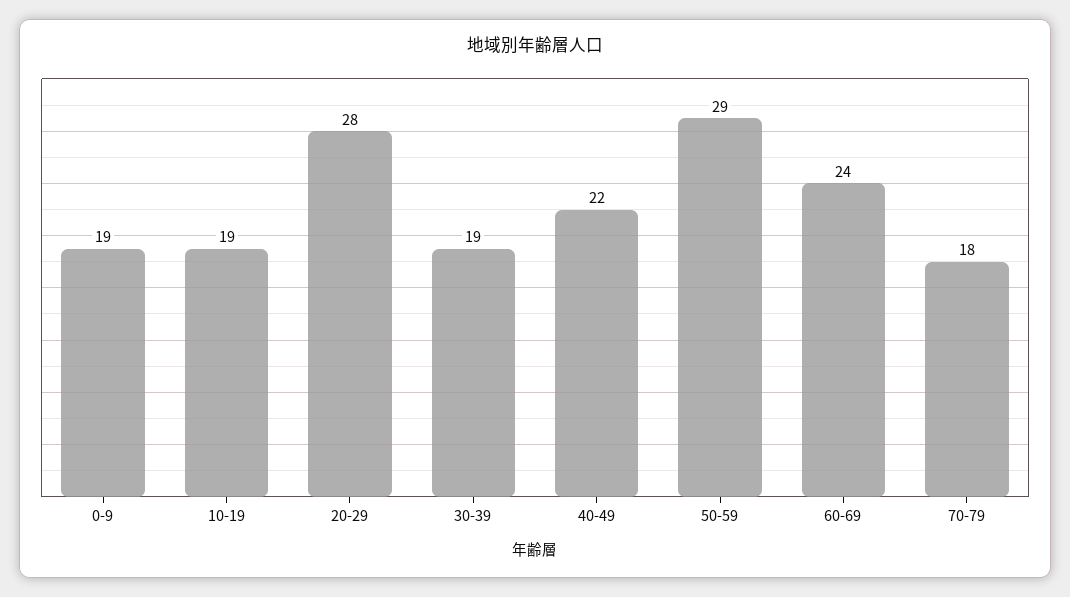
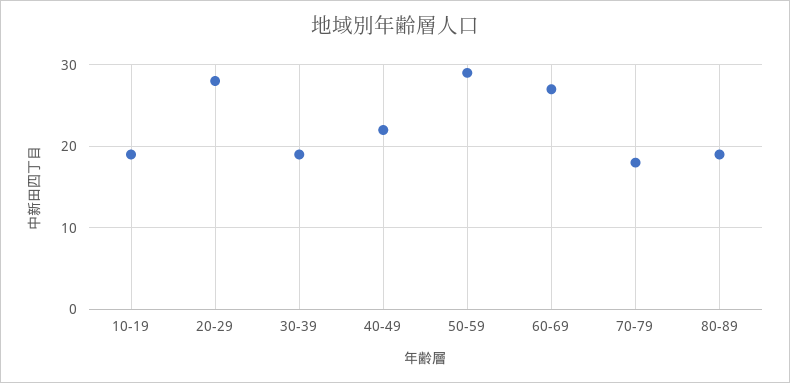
0-9: 19 -> none
60-69: 24 -> 27
80-89: none -> 19

